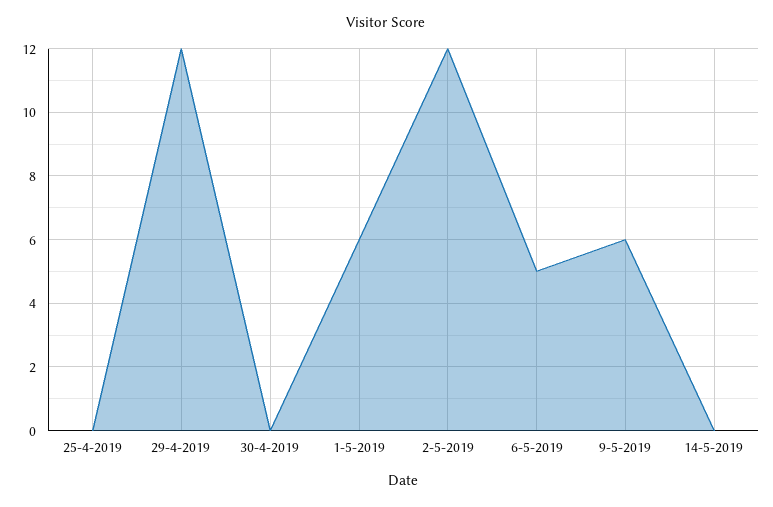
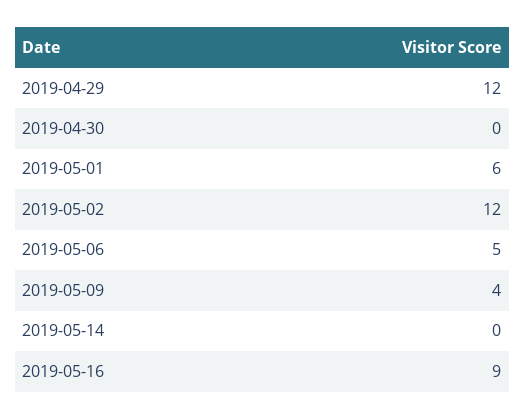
25-4-2019: 0 -> none
9-5-2019: 6 -> 4
2019-05-16: none -> 9

